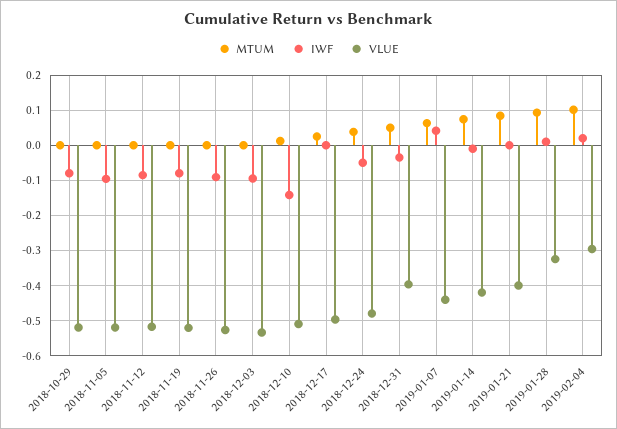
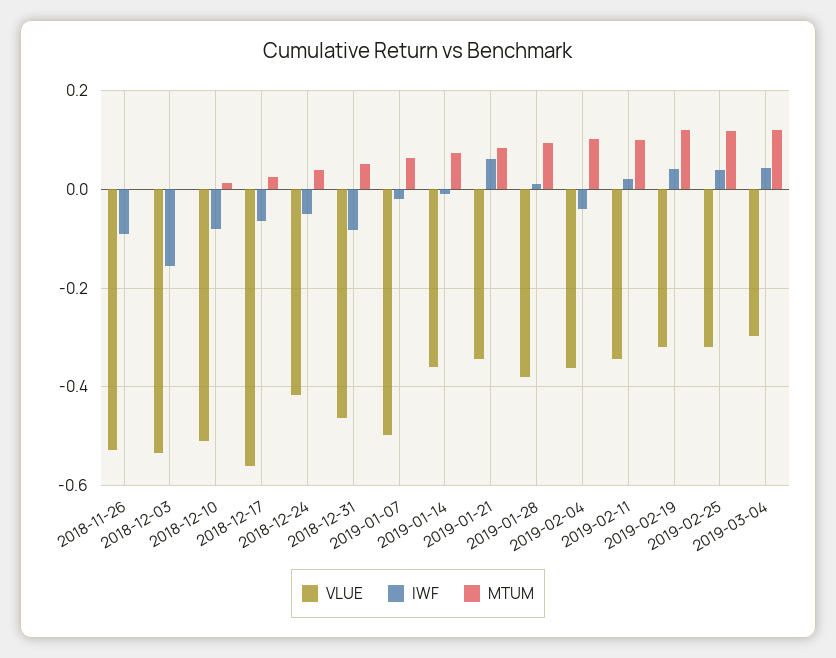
MTUM, 2018-10-29: 0 -> none
IWF, 2018-10-29: -0.08 -> none
VLUE, 2018-10-29: -0.52 -> none
MTUM, 2018-11-05: 0 -> none
IWF, 2018-11-05: -0.1 -> none
VLUE, 2018-11-05: -0.52 -> none
MTUM, 2018-11-12: 0 -> none
IWF, 2018-11-12: -0.08 -> none
VLUE, 2018-11-12: -0.52 -> none
MTUM, 2018-11-19: 0 -> none
IWF, 2018-11-19: -0.08 -> none
VLUE, 2018-11-19: -0.52 -> none
IWF, 2018-12-03: -0.1 -> -0.16
IWF, 2018-12-10: -0.14 -> -0.08
IWF, 2018-12-17: 0 -> -0.06
VLUE, 2018-12-17: -0.5 -> -0.56
VLUE, 2018-12-24: -0.48 -> -0.42
IWF, 2018-12-31: -0.04 -> -0.08
VLUE, 2018-12-31: -0.4 -> -0.46
IWF, 2019-01-07: 0.04 -> -0.02
VLUE, 2019-01-07: -0.44 -> -0.5
VLUE, 2019-01-14: -0.42 -> -0.36
IWF, 2019-01-21: 0 -> 0.06
VLUE, 2019-01-21: -0.4 -> -0.34
VLUE, 2019-01-28: -0.32 -> -0.38
IWF, 2019-02-04: 0.02 -> -0.04
VLUE, 2019-02-04: -0.3 -> -0.36
VLUE, 2019-02-11: none -> -0.34
IWF, 2019-02-11: none -> 0.02
MTUM, 2019-02-11: none -> 0.1
VLUE, 2019-02-19: none -> -0.32
IWF, 2019-02-19: none -> 0.04
MTUM, 2019-02-19: none -> 0.12
VLUE, 2019-02-25: none -> -0.32
IWF, 2019-02-25: none -> 0.04
MTUM, 2019-02-25: none -> 0.12
VLUE, 2019-03-04: none -> -0.3
IWF, 2019-03-04: none -> 0.04
MTUM, 2019-03-04: none -> 0.12

